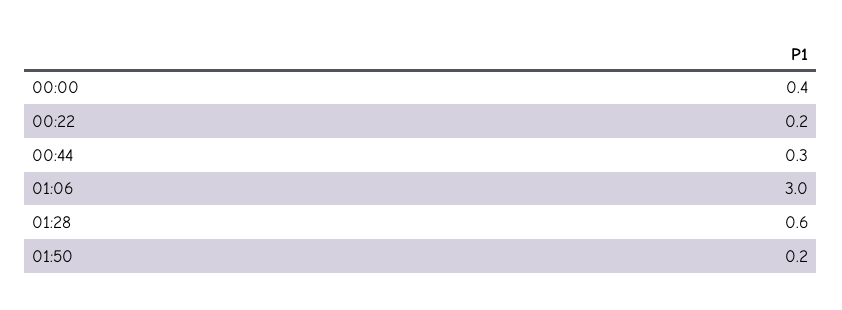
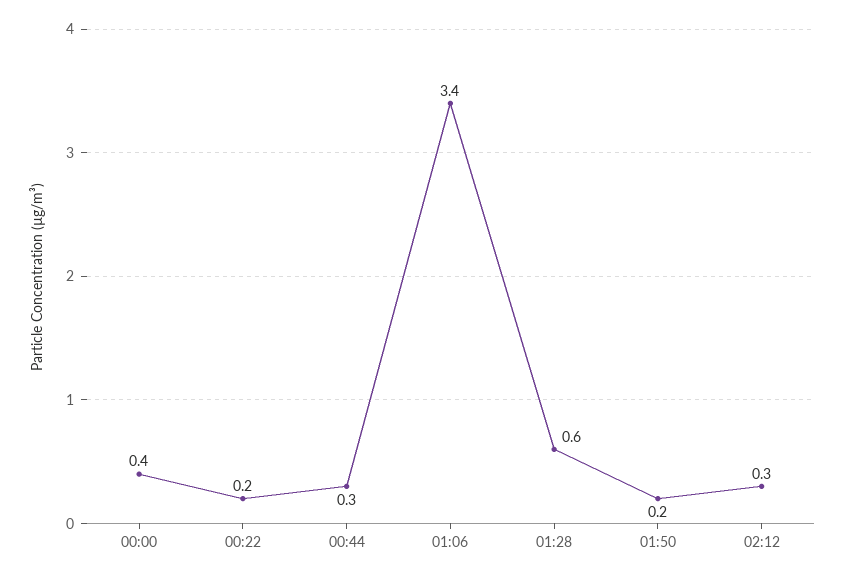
01:06: 3 -> 3.4
02:12: none -> 0.3

